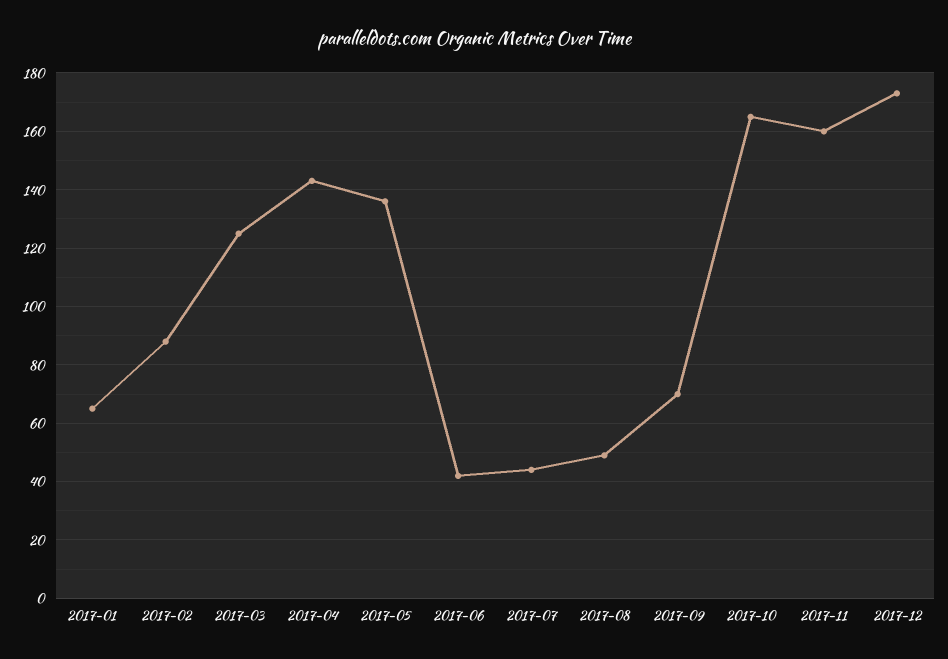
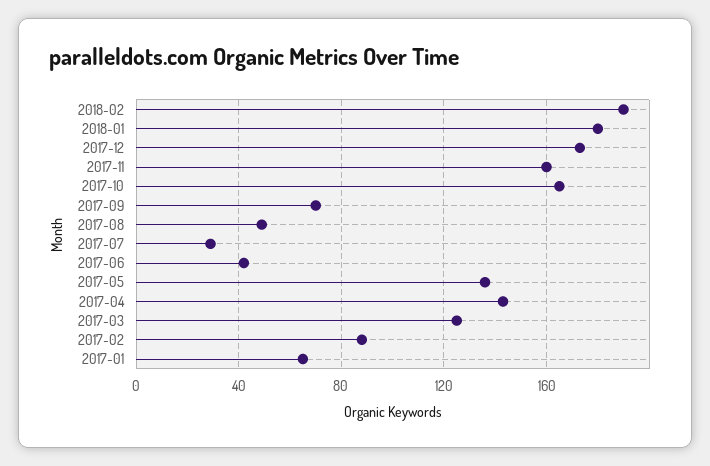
2017-07: 45 -> 30
2018-02: none -> 190
2018-01: none -> 180

